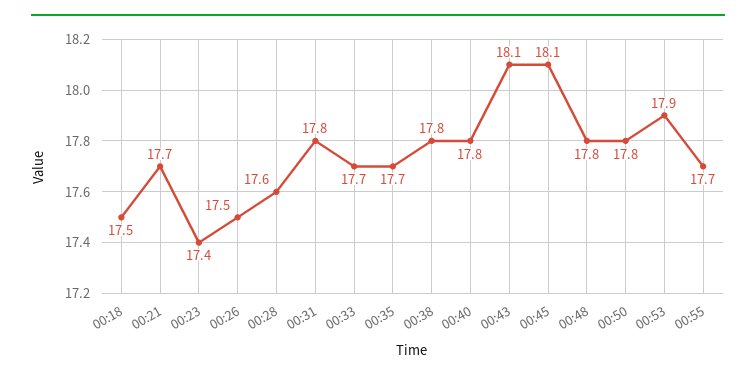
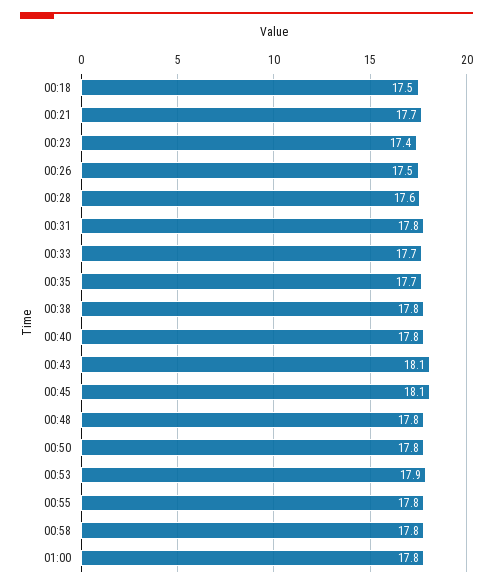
00:55: 17.7 -> 17.8
00:58: none -> 17.8
01:00: none -> 17.8

